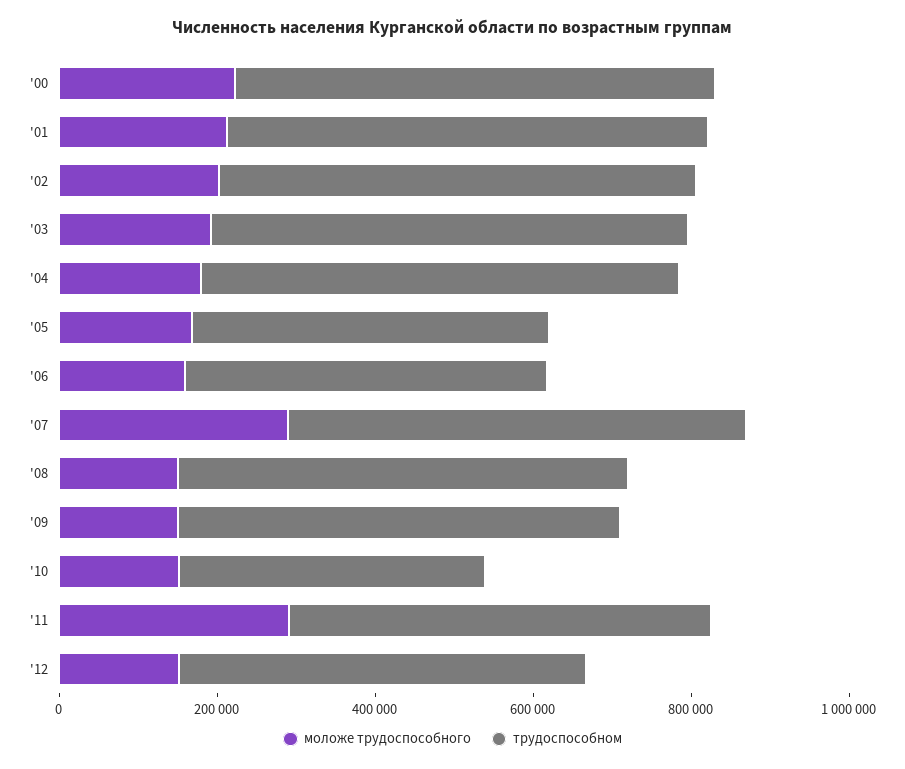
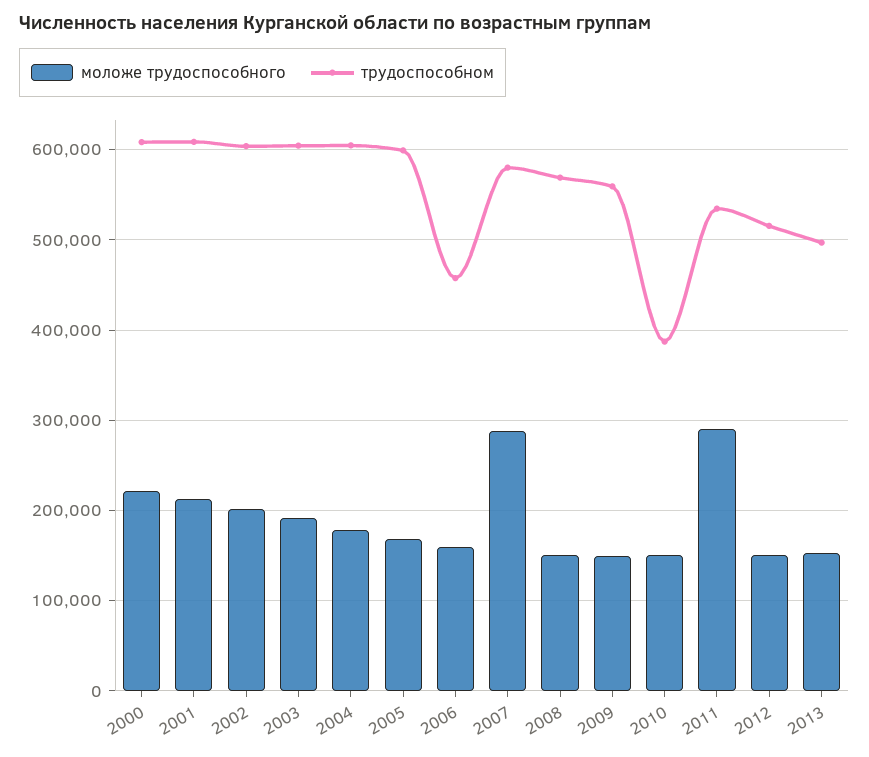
трудоспособном, '05: 450000 -> 600000
моложе трудоспособного, 2013: none -> 150000
трудоспособном, 2013: none -> 500000

